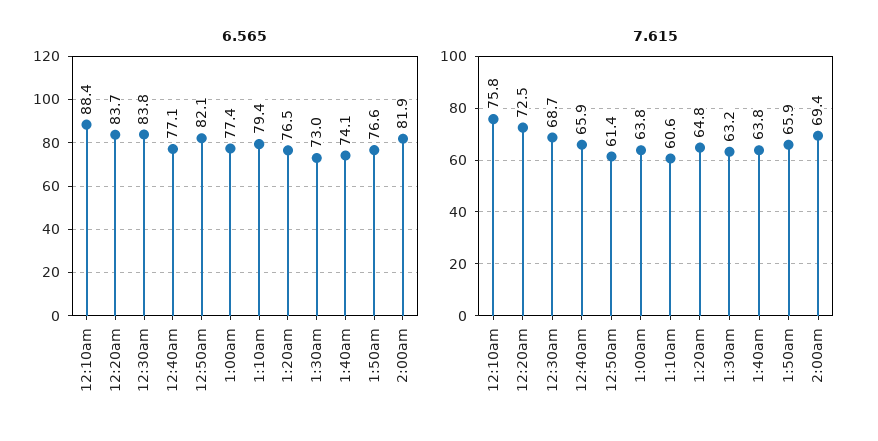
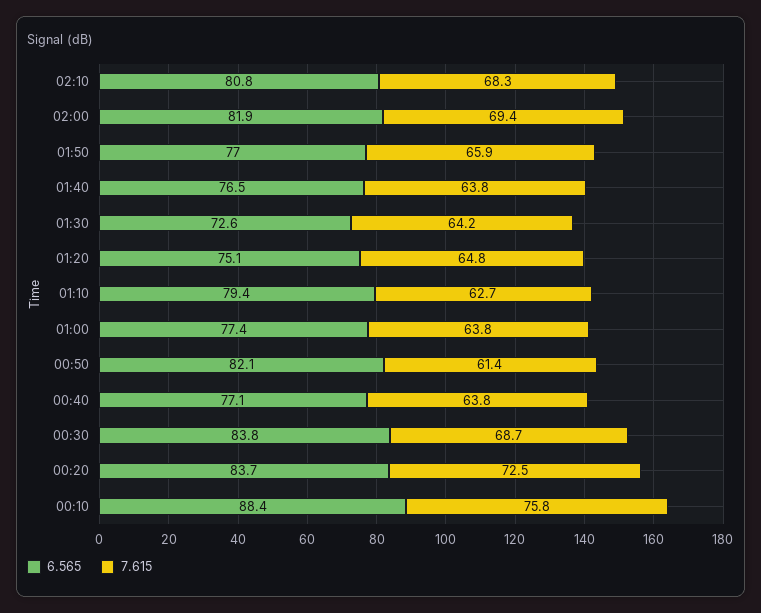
6.565, 1:20am: 76.5 -> 75.1
6.565, 1:30am: 73 -> 72.6
6.565, 1:40am: 74.1 -> 76.5
6.565, 1:50am: 76.6 -> 77
7.615, 12:40am: 65.9 -> 63.8
7.615, 1:10am: 60.6 -> 62.7
7.615, 1:30am: 63.2 -> 64.2
6.565, 02:10: none -> 80.8
7.615, 02:10: none -> 68.3

